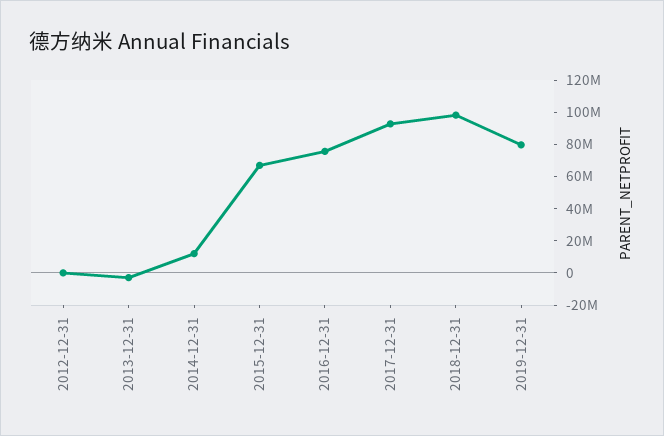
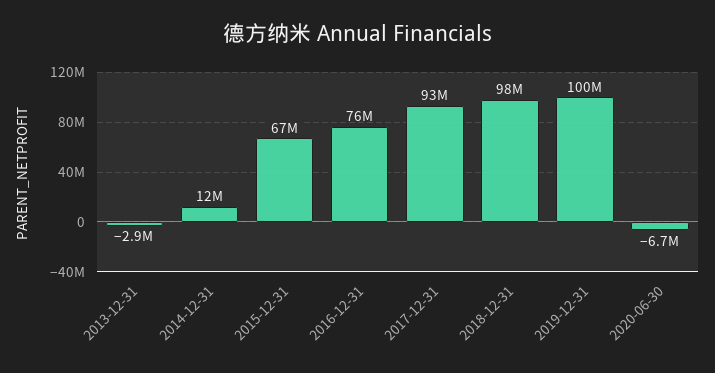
2012-12-31: 0 -> none
2019-12-31: 80000000 -> 100000000
2020-06-30: none -> -6700000

